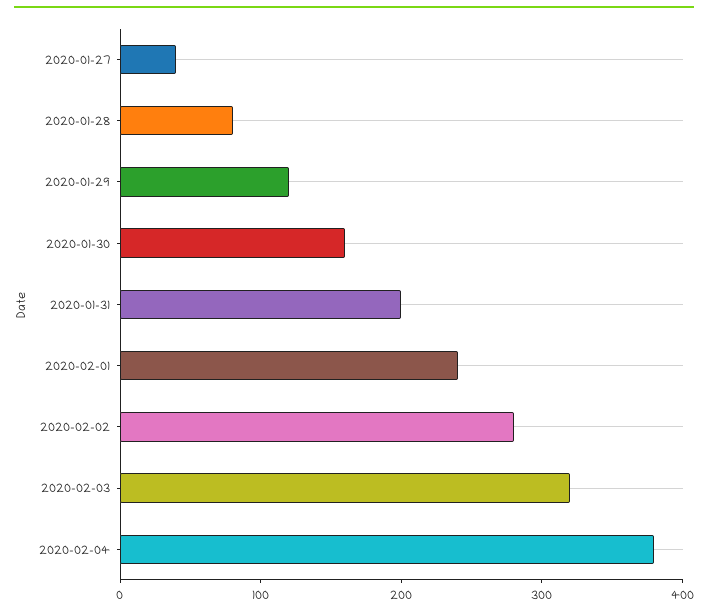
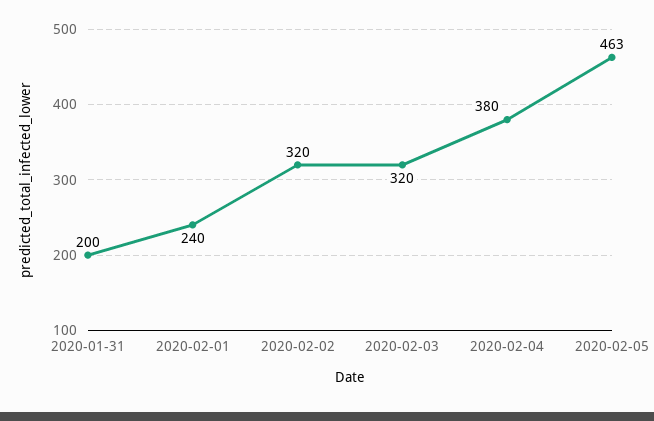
2020-01-27: 40 -> none
2020-01-28: 80 -> none
2020-01-29: 120 -> none
2020-01-30: 160 -> none
2020-02-02: 280 -> 320
2020-02-05: none -> 463

